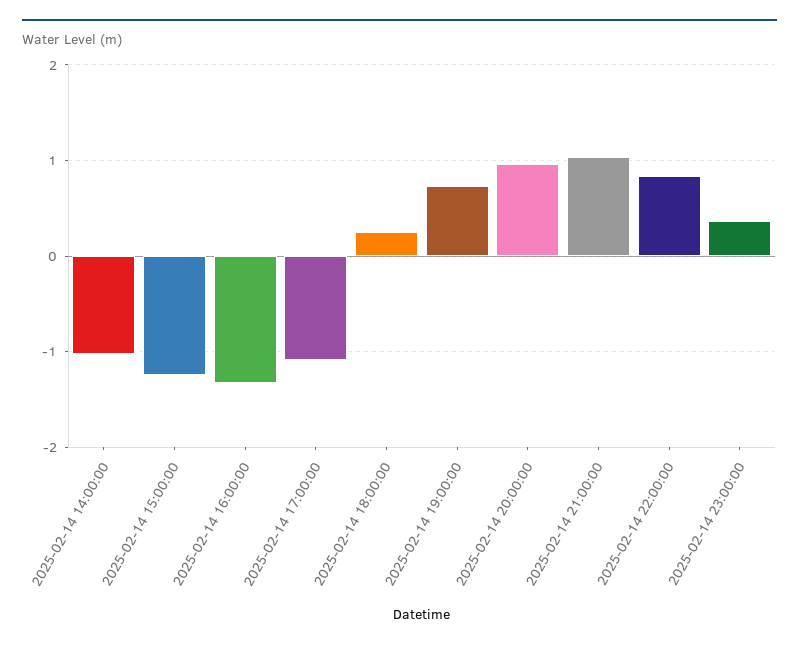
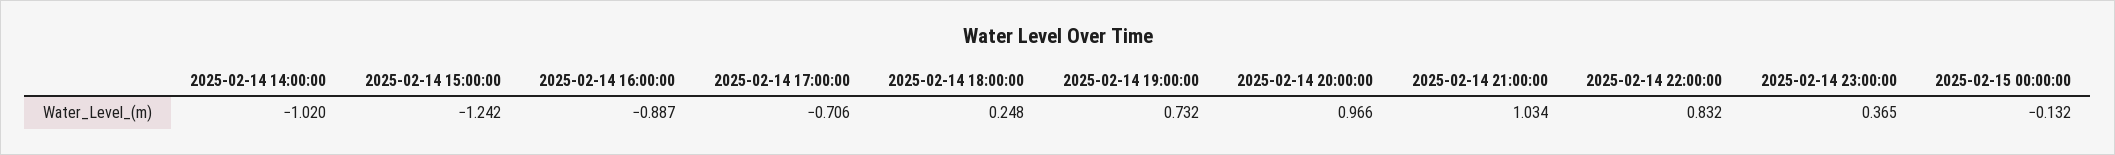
2025-02-14 16:00:00: -1.3 -> -0.887
2025-02-14 17:00:00: -1.1 -> -0.706
2025-02-15 00:00:00: none -> -0.132

